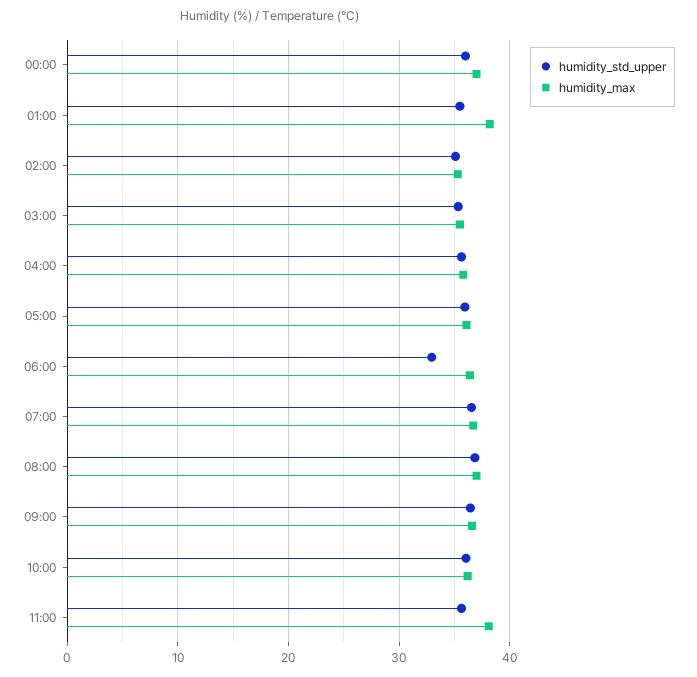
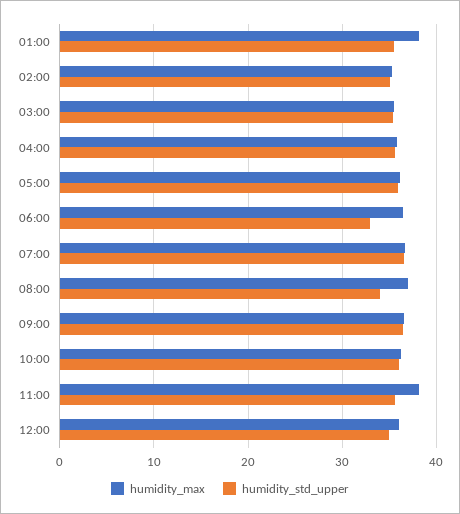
humidity_std_upper, 00:00: 36 -> none
humidity_max, 00:00: 37 -> none
humidity_std_upper, 08:00: 37 -> 34
humidity_max, 12:00: none -> 36
humidity_std_upper, 12:00: none -> 35

